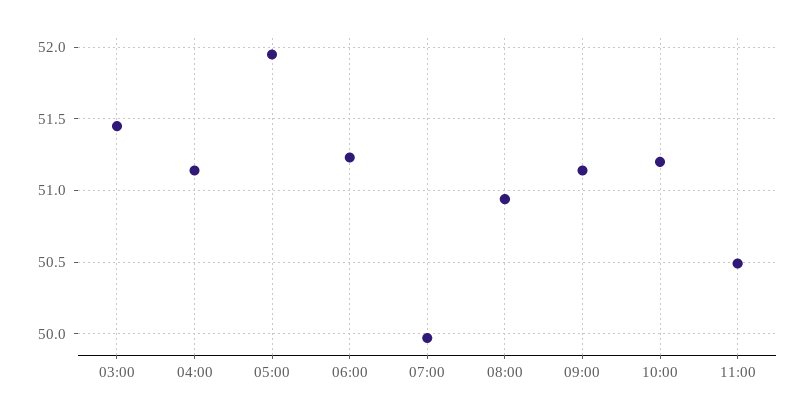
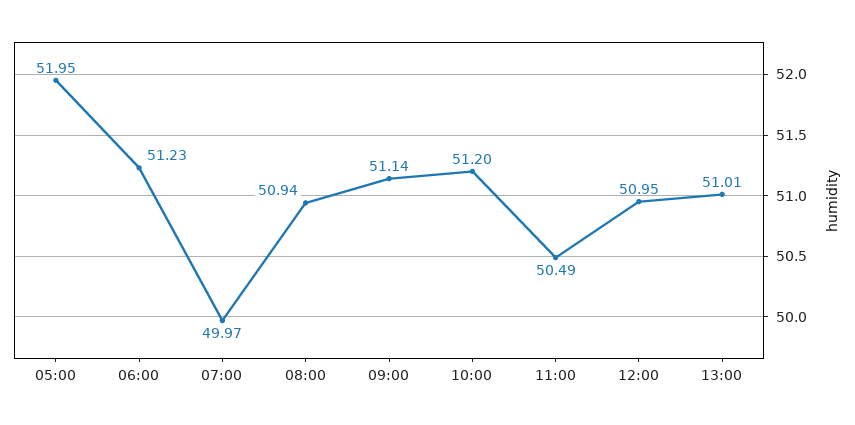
03:00: 51.45 -> none
04:00: 51.15 -> none
12:00: none -> 50.95
13:00: none -> 51.01

